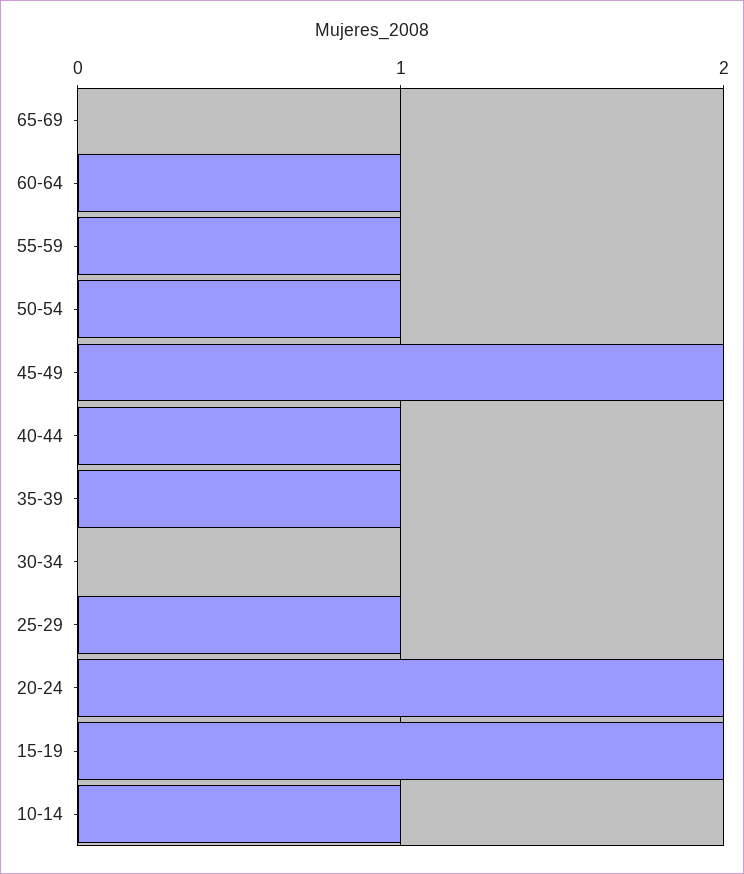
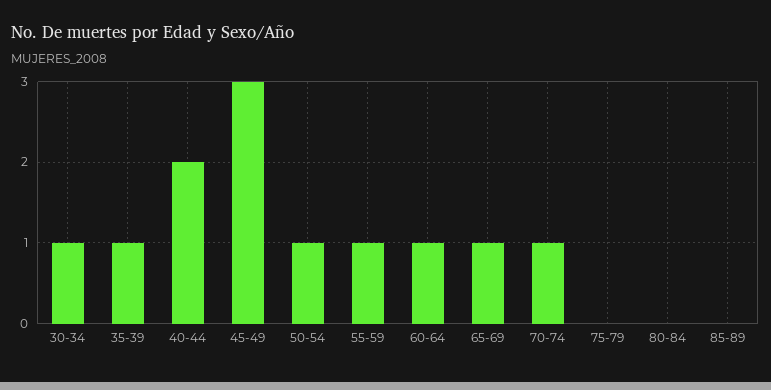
65-69: 0 -> 1
45-49: 2 -> 3
40-44: 1 -> 2
30-34: 0 -> 1
25-29: 1 -> none
20-24: 2 -> none
15-19: 2 -> none
10-14: 1 -> none
70-74: none -> 1
75-79: none -> 0
80-84: none -> 0
85-89: none -> 0

